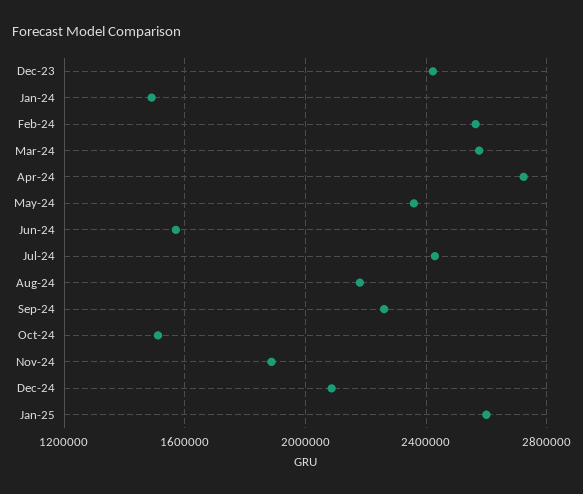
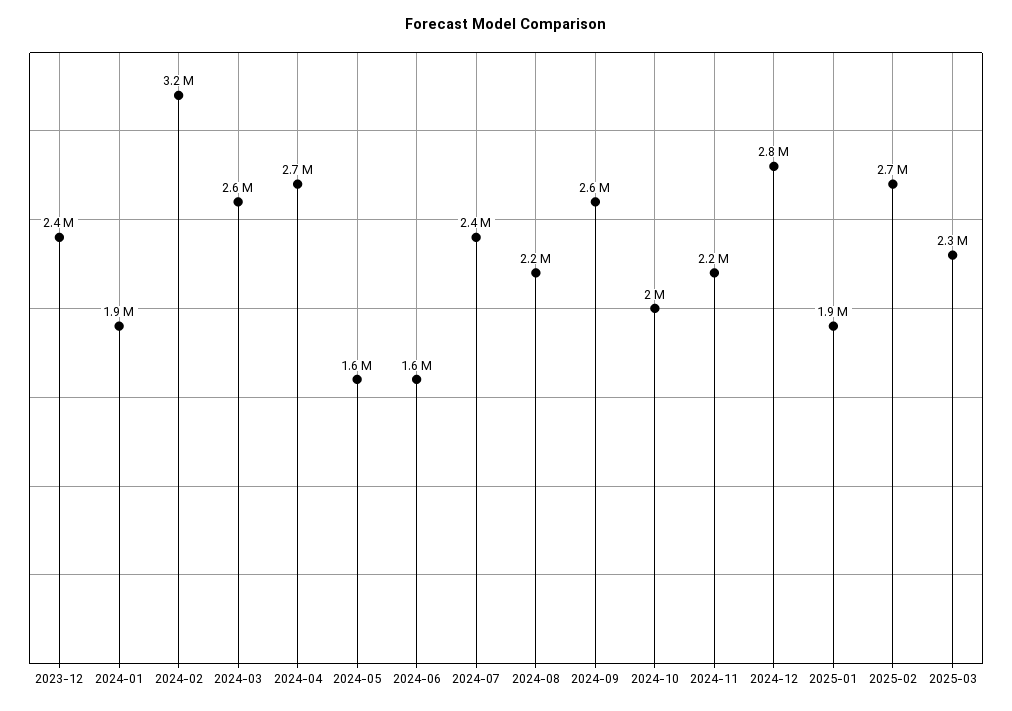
Jan-24: 1500000 -> 1900000
Feb-24: 2550000 -> 3200000
May-24: 2350000 -> 1600000
Sep-24: 2250000 -> 2600000
Oct-24: 1500000 -> 2000000
Nov-24: 1900000 -> 2200000
Dec-24: 2100000 -> 2800000
Jan-25: 2600000 -> 1900000
2025-02: none -> 2700000
2025-03: none -> 2300000

